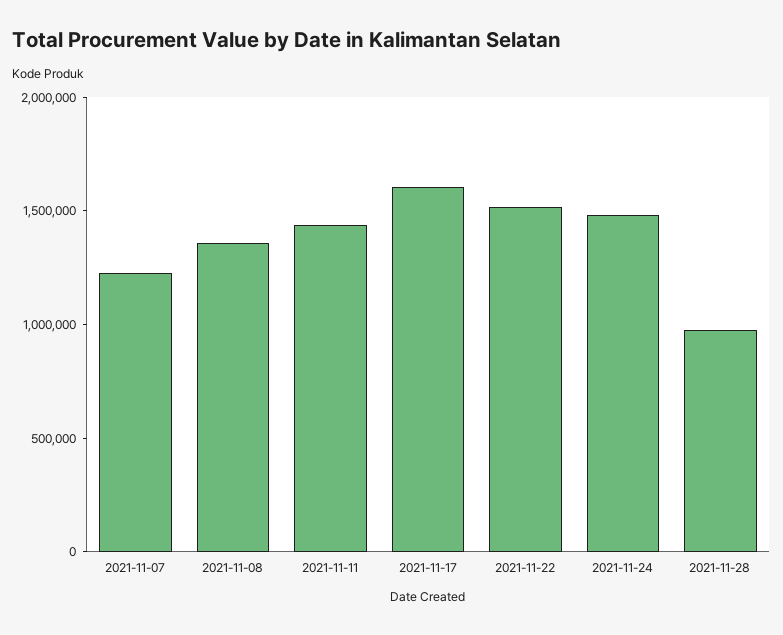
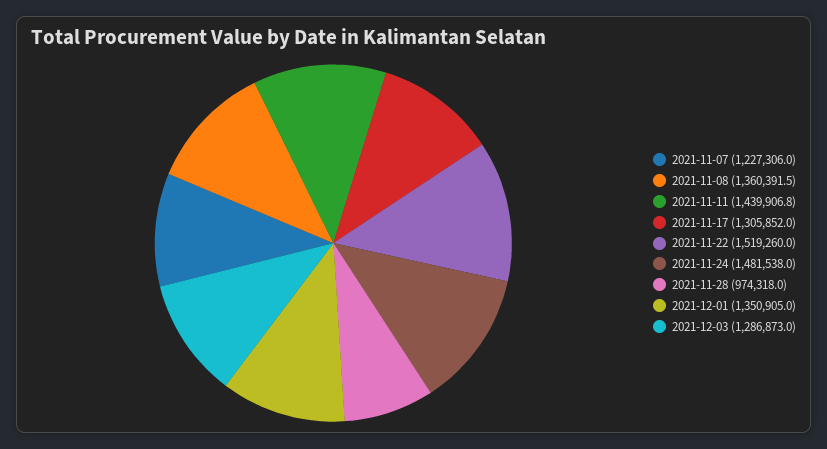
2021-11-17: 1600000 -> 1305852
2021-12-01: none -> 1350905
2021-12-03: none -> 1286873

